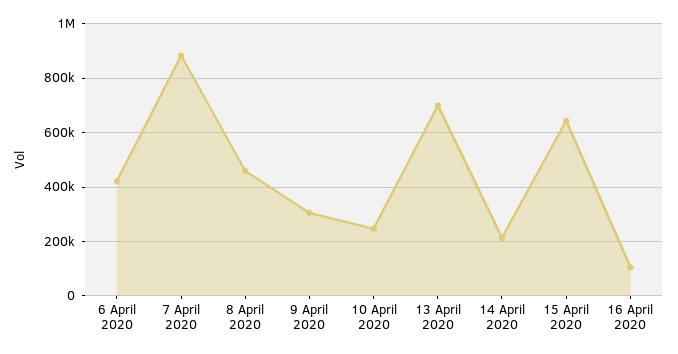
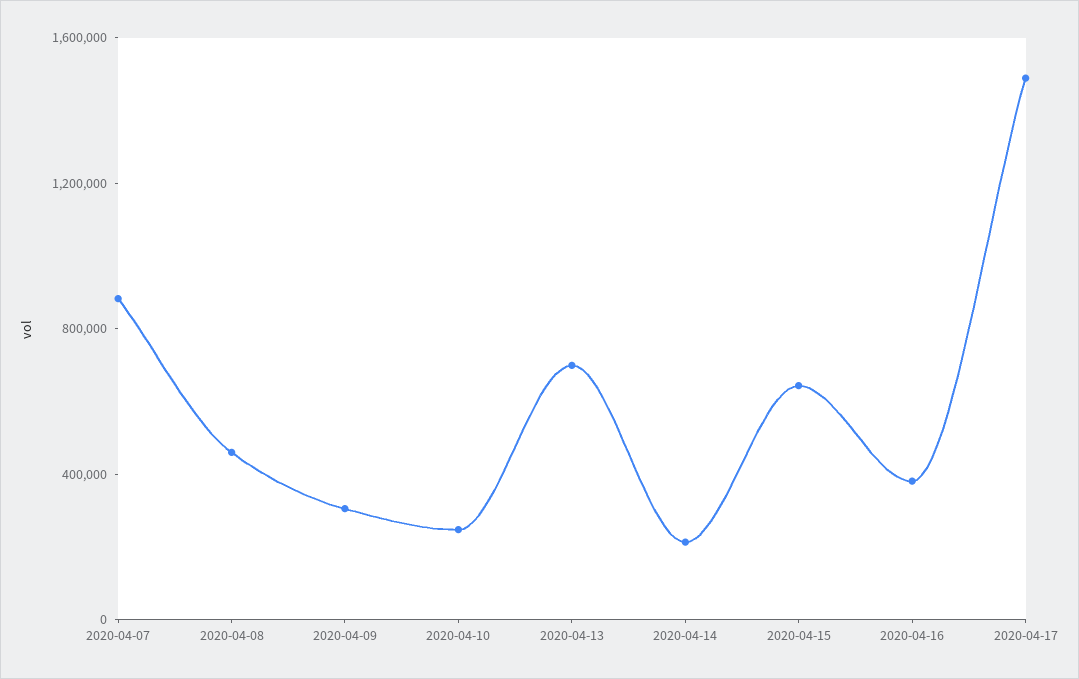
6 April 2020: 425000 -> none
16 April 2020: 100000 -> 400000
2020-04-17: none -> 1500000

